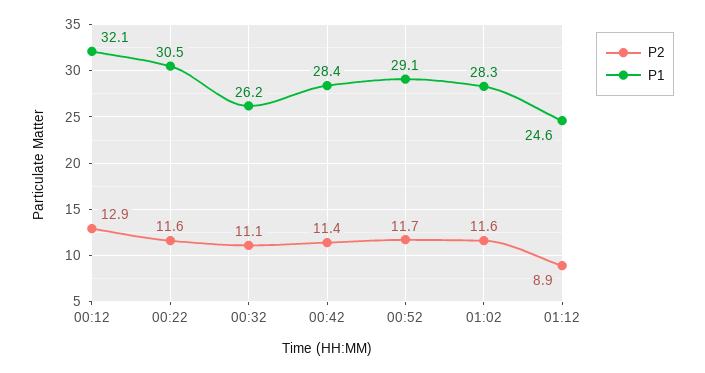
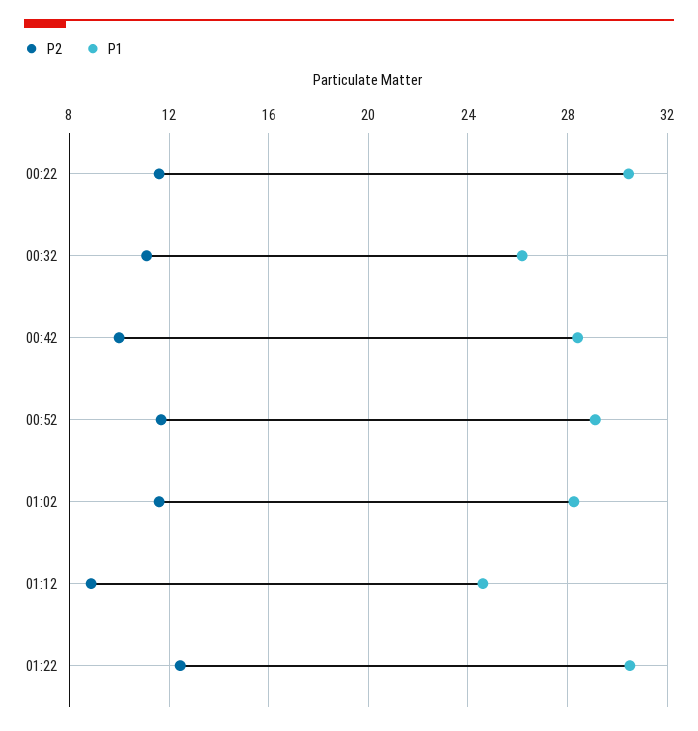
P2, 00:12: 12.9 -> none
P1, 00:12: 32.1 -> none
P2, 00:42: 11.4 -> 10
P2, 01:22: none -> 12.5
P1, 01:22: none -> 30.5

